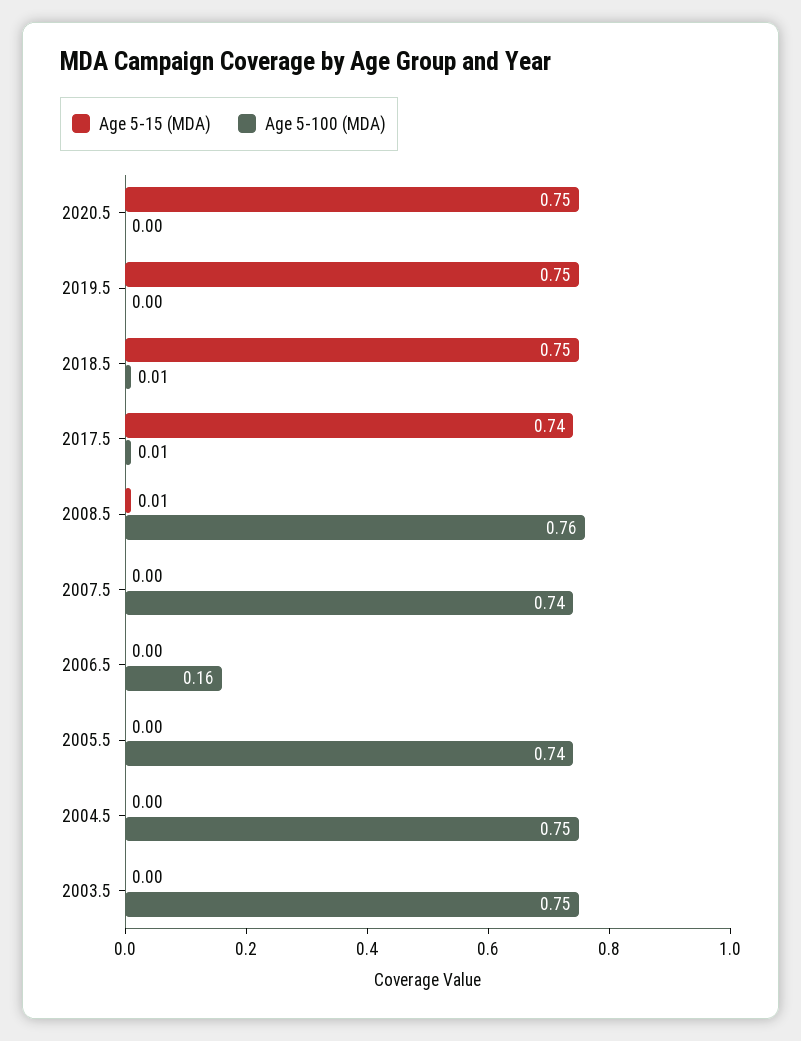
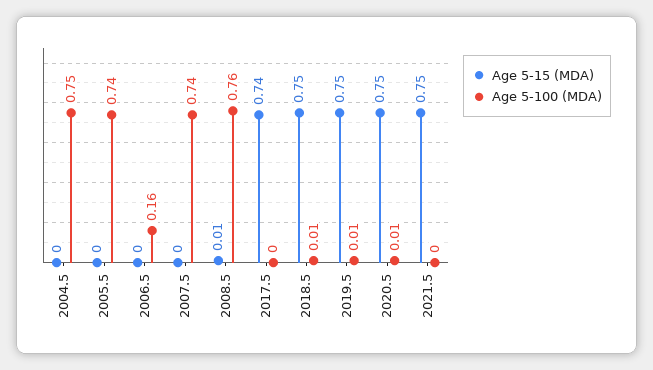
Age 5-100 (MDA), 2020.5: 0 -> 0.01
Age 5-100 (MDA), 2019.5: 0 -> 0.01
Age 5-100 (MDA), 2017.5: 0.01 -> 0
Age 5-15 (MDA), 2003.5: 0 -> none
Age 5-100 (MDA), 2003.5: 0.75 -> none
Age 5-15 (MDA), 2021.5: none -> 0.75
Age 5-100 (MDA), 2021.5: none -> 0

